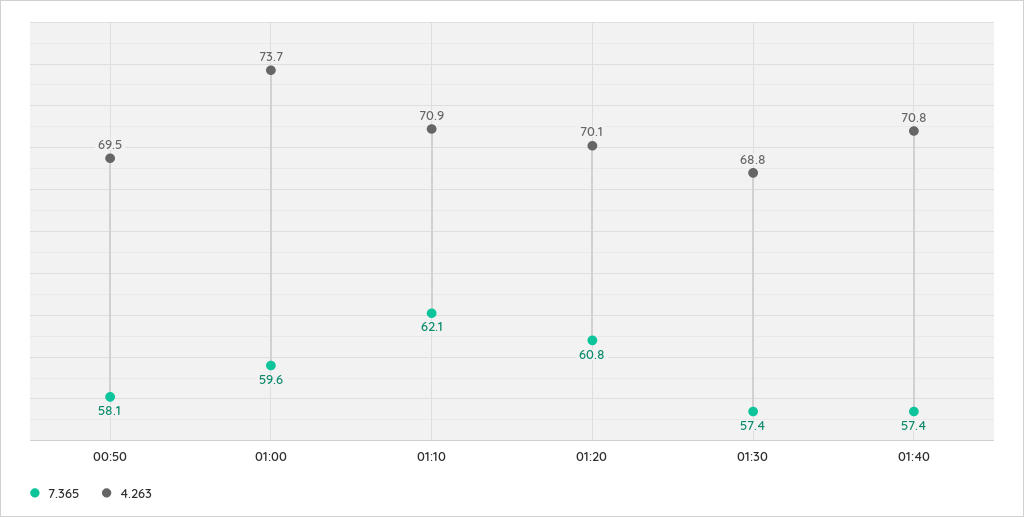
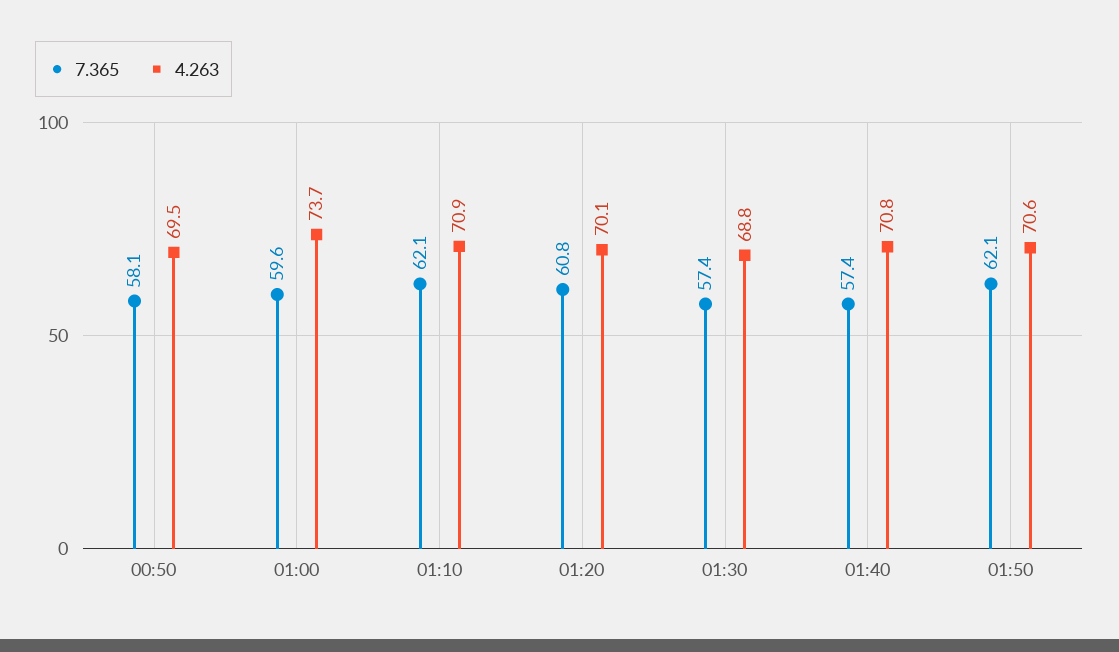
7.365, 01:50: none -> 62.1
4.263, 01:50: none -> 70.6

